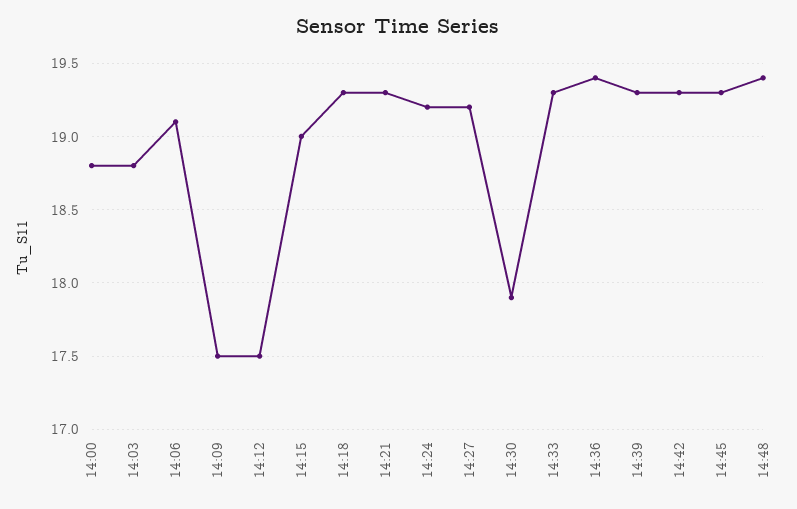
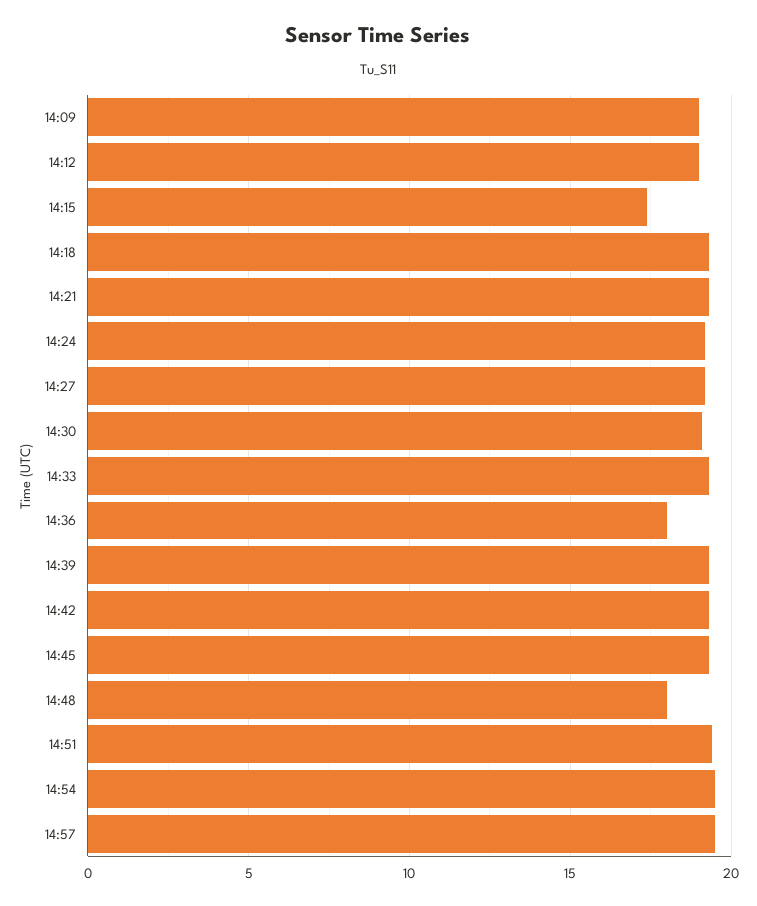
14:00: 18.8 -> none
14:03: 18.8 -> none
14:06: 19.1 -> none
14:09: 17.5 -> 19
14:12: 17.5 -> 19
14:15: 19 -> 17.5
14:30: 17.9 -> 19
14:36: 19.4 -> 18
14:48: 19.4 -> 18
14:51: none -> 19.5
14:54: none -> 19.5
14:57: none -> 19.5

